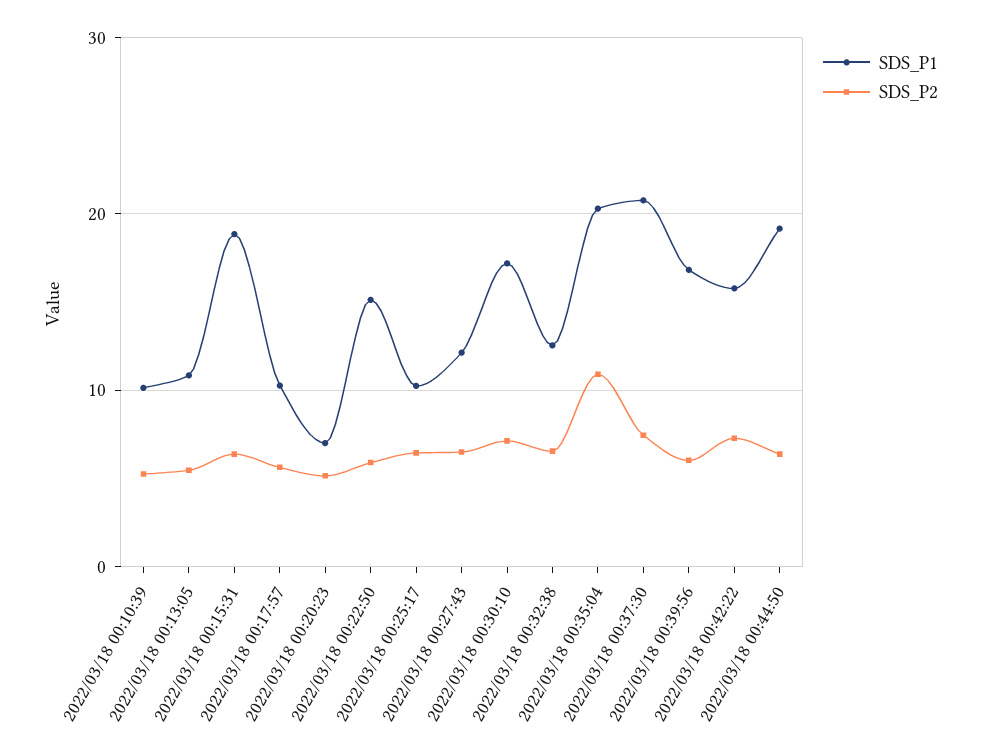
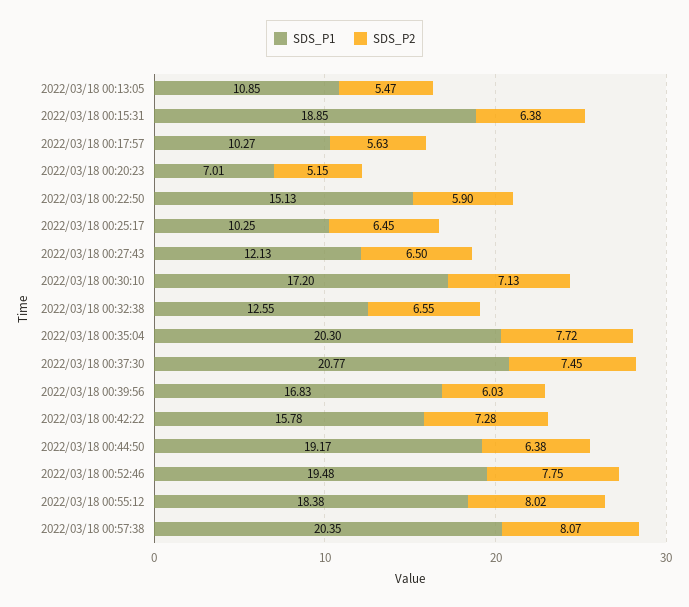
SDS_P1, 2022/03/18 00:10:39: 10 -> none
SDS_P2, 2022/03/18 00:10:39: 5 -> none
SDS_P2, 2022/03/18 00:35:04: 11 -> 7.72
SDS_P1, 2022/03/18 00:52:46: none -> 19.48
SDS_P2, 2022/03/18 00:52:46: none -> 7.75
SDS_P1, 2022/03/18 00:55:12: none -> 18.38
SDS_P2, 2022/03/18 00:55:12: none -> 8.02
SDS_P1, 2022/03/18 00:57:38: none -> 20.35
SDS_P2, 2022/03/18 00:57:38: none -> 8.07

